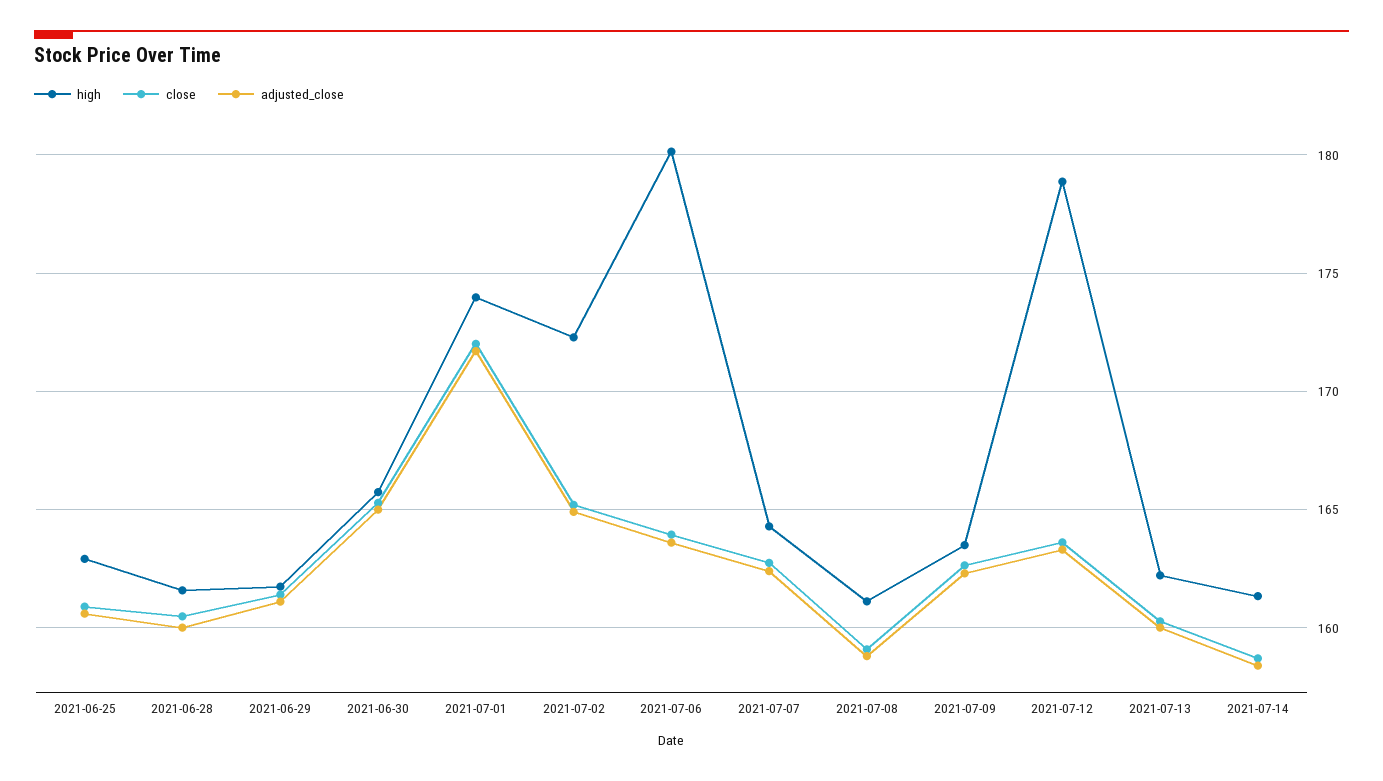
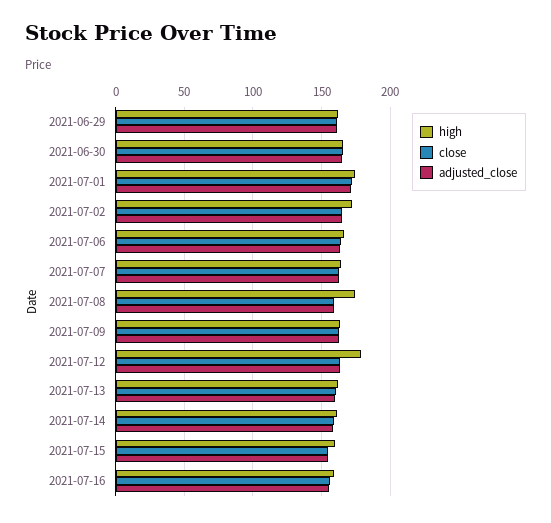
high, 2021-06-25: 163 -> none
close, 2021-06-25: 161 -> none
adjusted_close, 2021-06-25: 160.5 -> none
high, 2021-06-28: 161.5 -> none
close, 2021-06-28: 160.5 -> none
adjusted_close, 2021-06-28: 160 -> none
high, 2021-07-06: 180 -> 165
high, 2021-07-08: 161 -> 175
high, 2021-07-15: none -> 160
close, 2021-07-15: none -> 155
adjusted_close, 2021-07-15: none -> 155
high, 2021-07-16: none -> 160
close, 2021-07-16: none -> 155
adjusted_close, 2021-07-16: none -> 155

